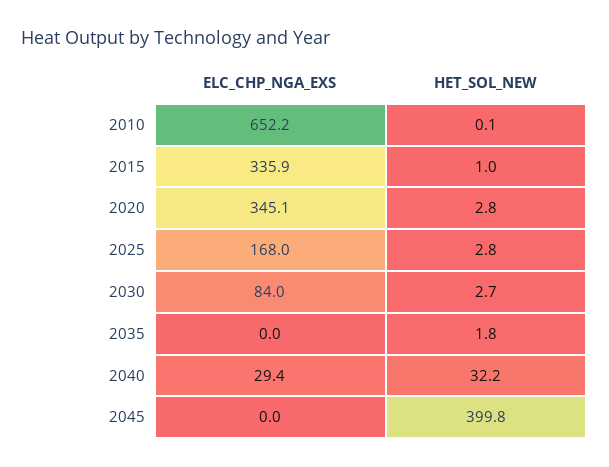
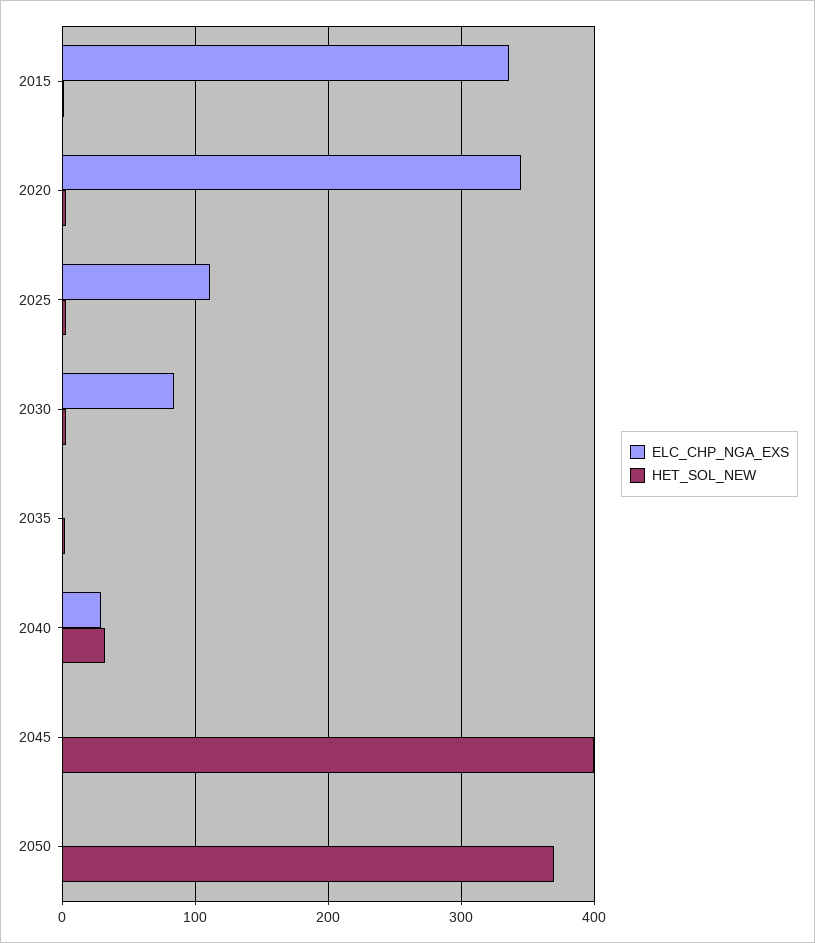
ELC_CHP_NGA_EXS, 2010: 652.2 -> none
HET_SOL_NEW, 2010: 0.1 -> none
ELC_CHP_NGA_EXS, 2025: 168 -> 110
ELC_CHP_NGA_EXS, 2050: none -> 0
HET_SOL_NEW, 2050: none -> 370

